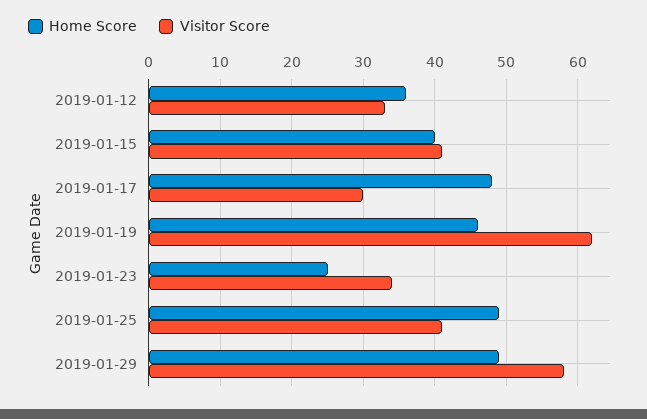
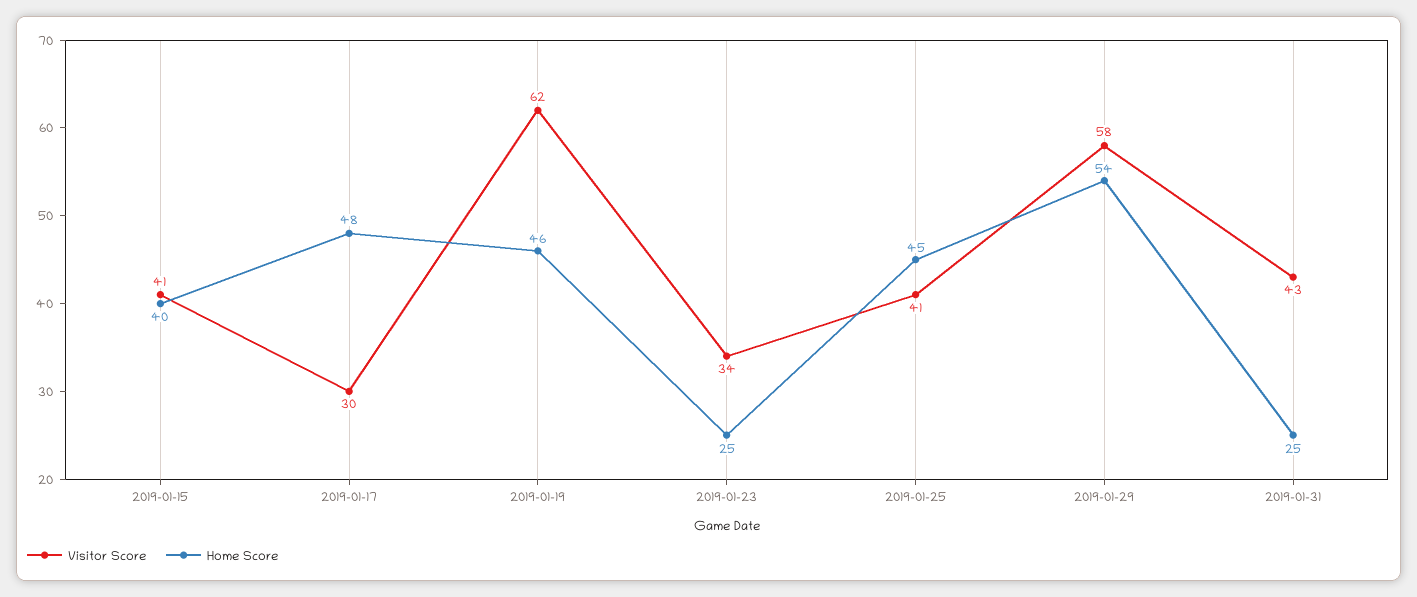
Home Score, 2019-01-12: 36 -> none
Visitor Score, 2019-01-12: 33 -> none
Home Score, 2019-01-25: 49 -> 45
Home Score, 2019-01-29: 49 -> 54
Visitor Score, 2019-01-31: none -> 43
Home Score, 2019-01-31: none -> 25

